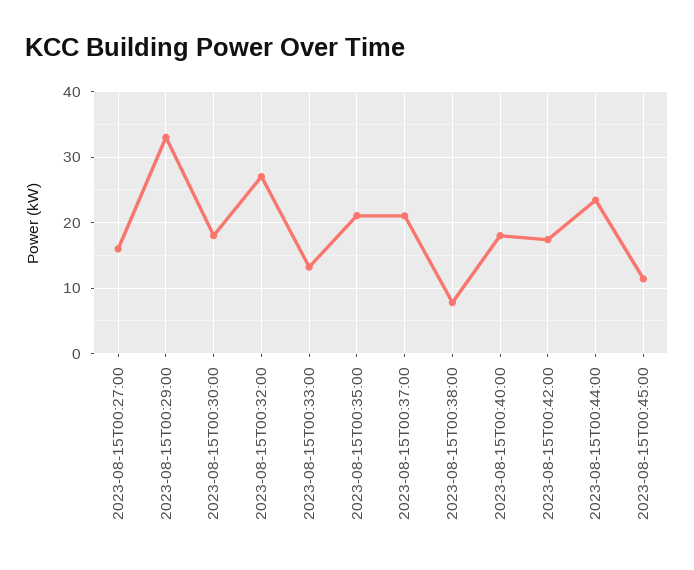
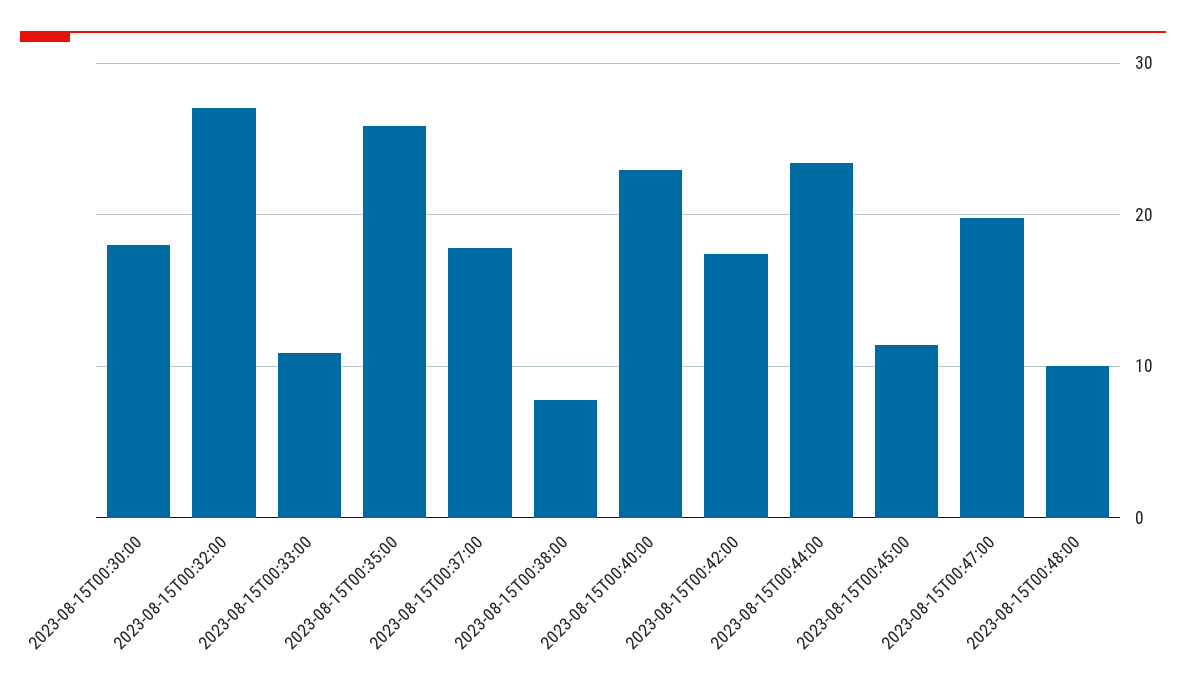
2023-08-15T00:27:00: 16 -> none
2023-08-15T00:29:00: 33 -> none
2023-08-15T00:33:00: 13 -> 11
2023-08-15T00:35:00: 21 -> 26
2023-08-15T00:37:00: 21 -> 18
2023-08-15T00:40:00: 18 -> 23
2023-08-15T00:47:00: none -> 20
2023-08-15T00:48:00: none -> 10

